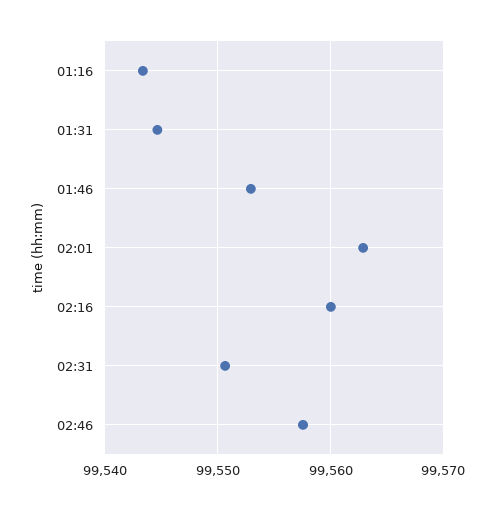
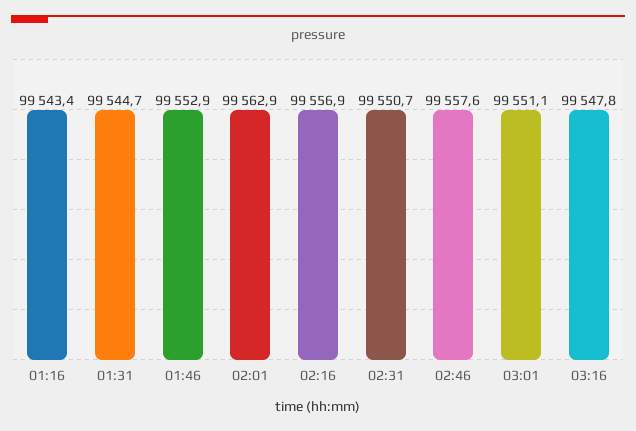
02:16: 99560 -> 99556.9
03:01: none -> 99551.1
03:16: none -> 99547.8

